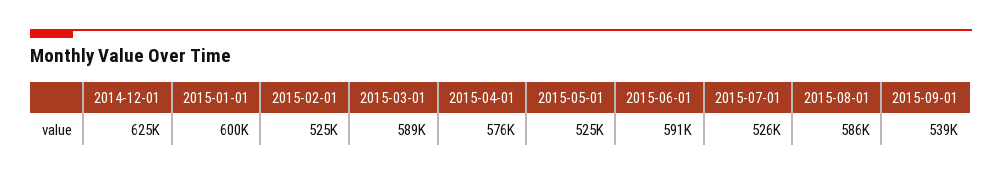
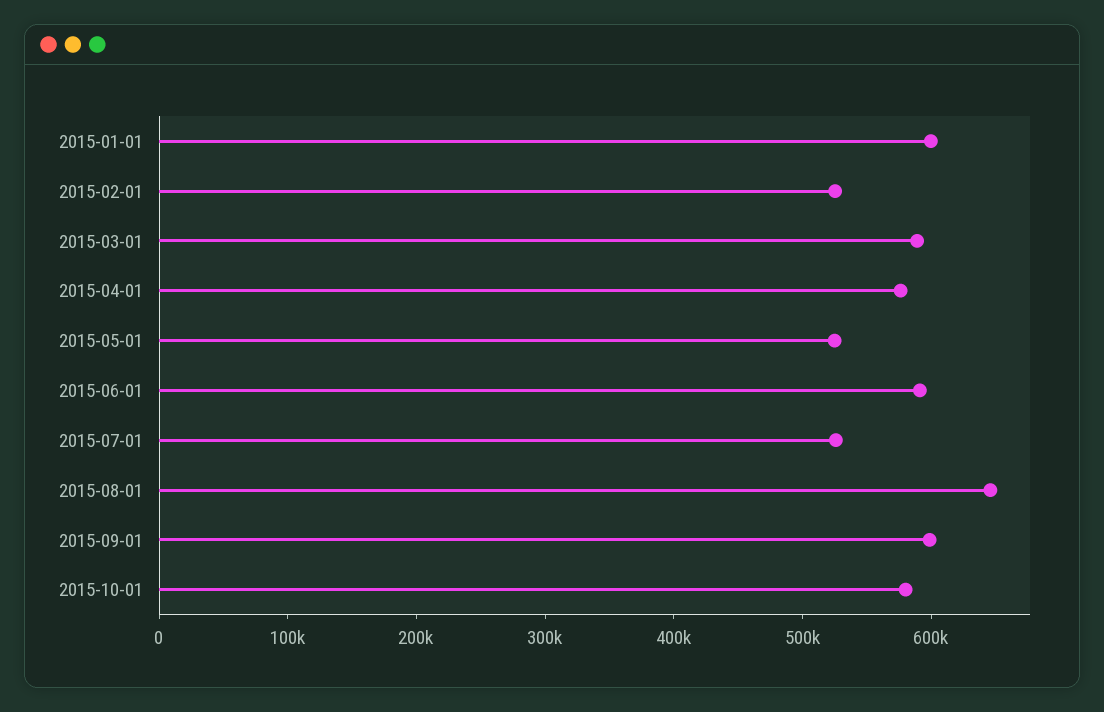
2014-12-01: 625000 -> none
2015-08-01: 586000 -> 640000
2015-09-01: 539000 -> 600000
2015-10-01: none -> 580000

